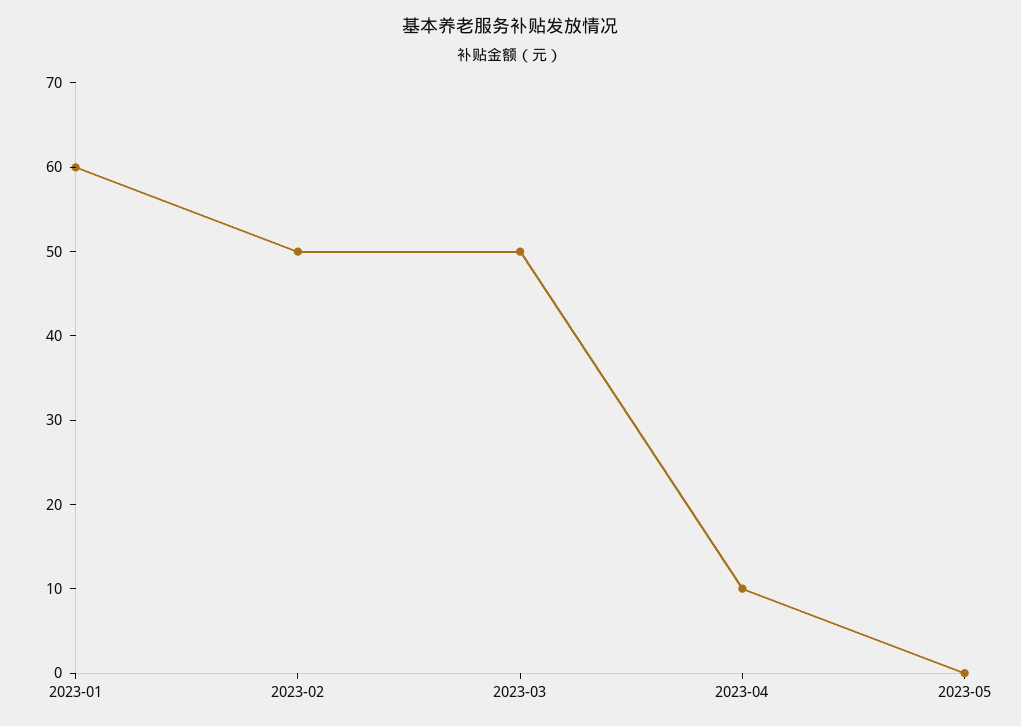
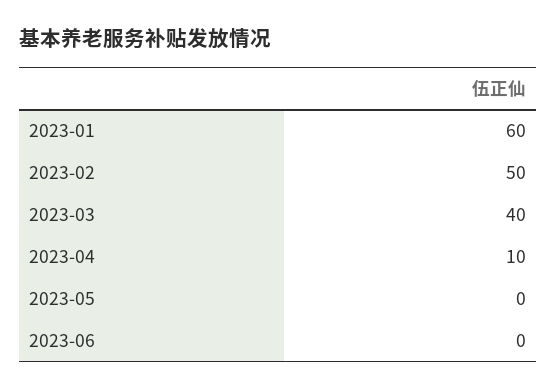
2023-03: 50 -> 40
2023-06: none -> 0

